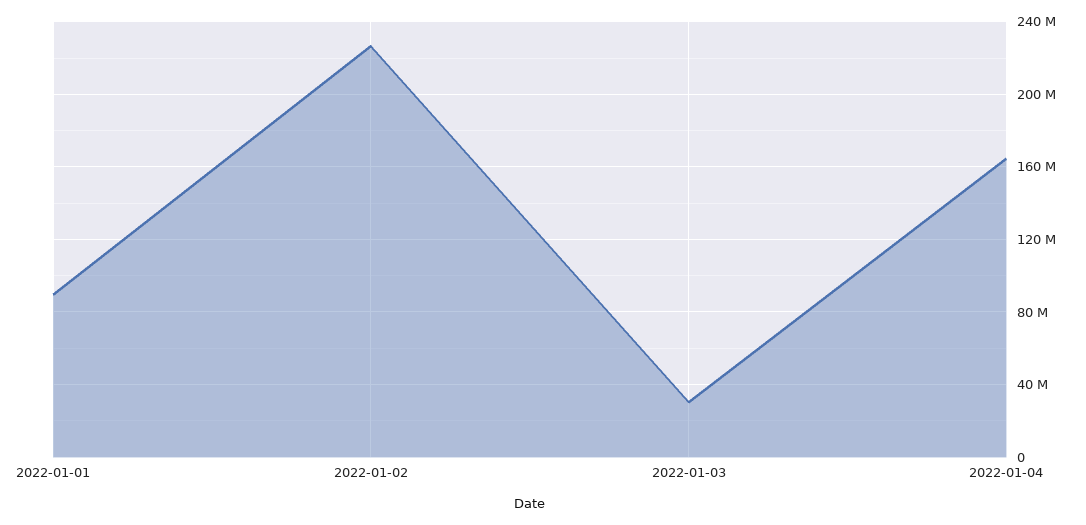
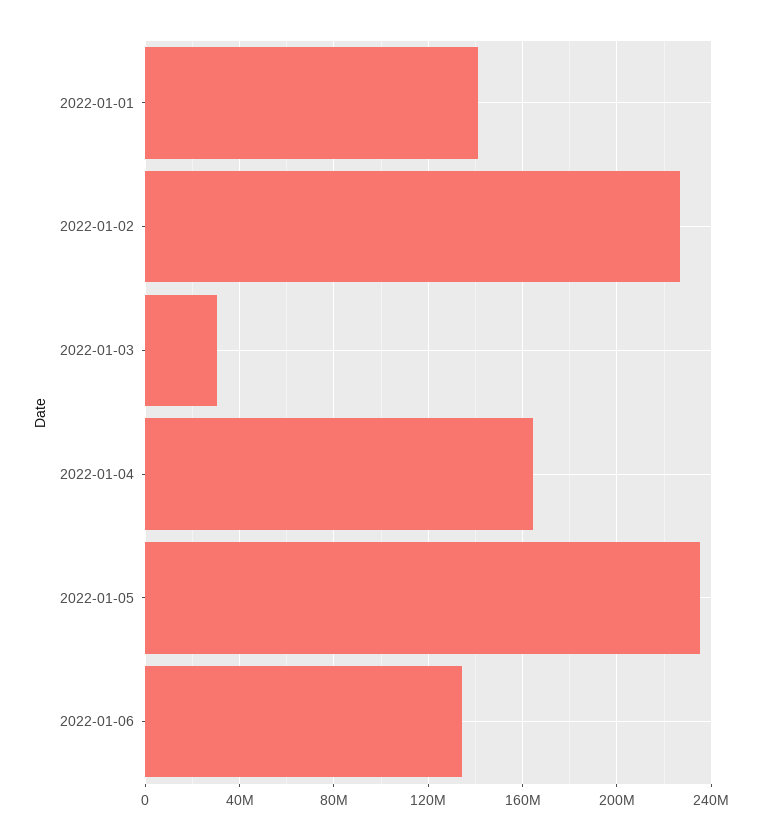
2022-01-01: 90000000 -> 140000000
2022-01-05: none -> 235000000
2022-01-06: none -> 135000000

